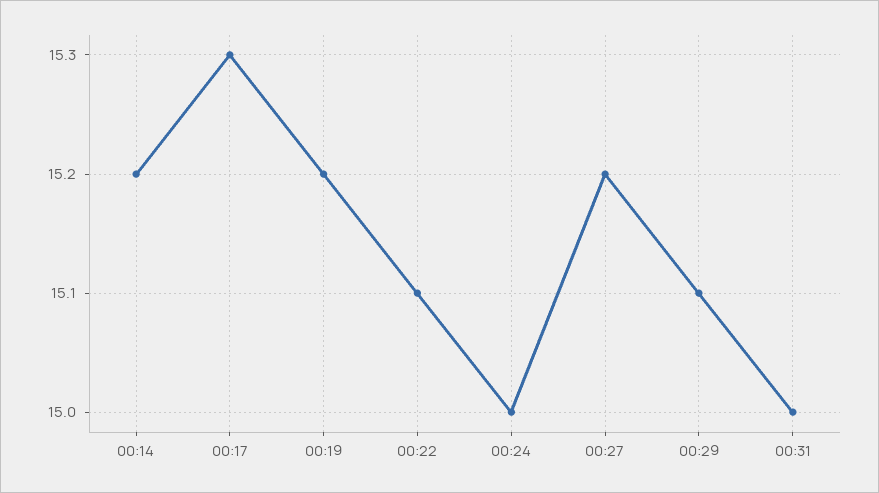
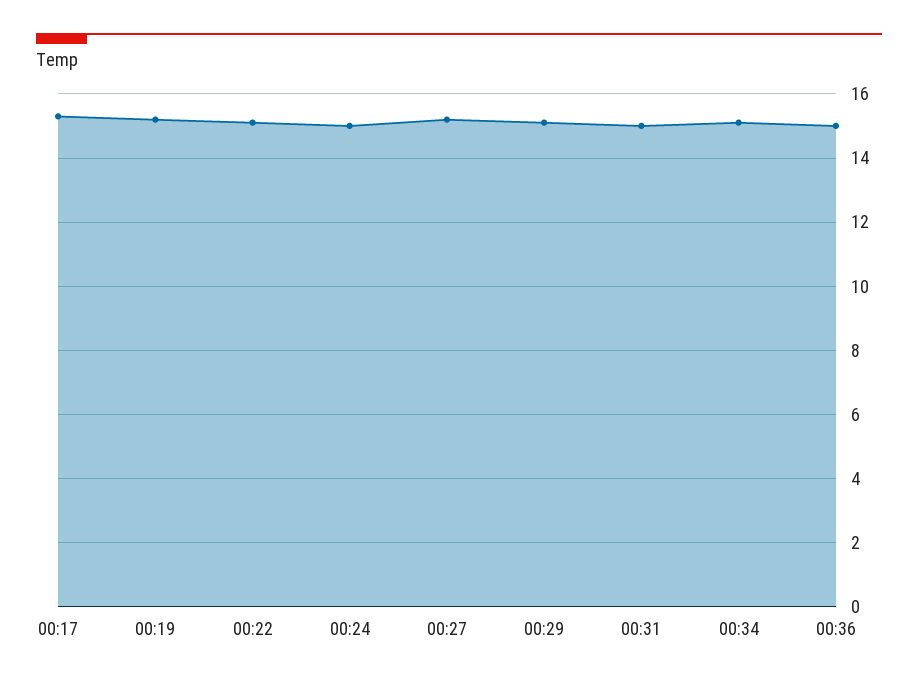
00:14: 15.2 -> none
00:34: none -> 15
00:36: none -> 15

